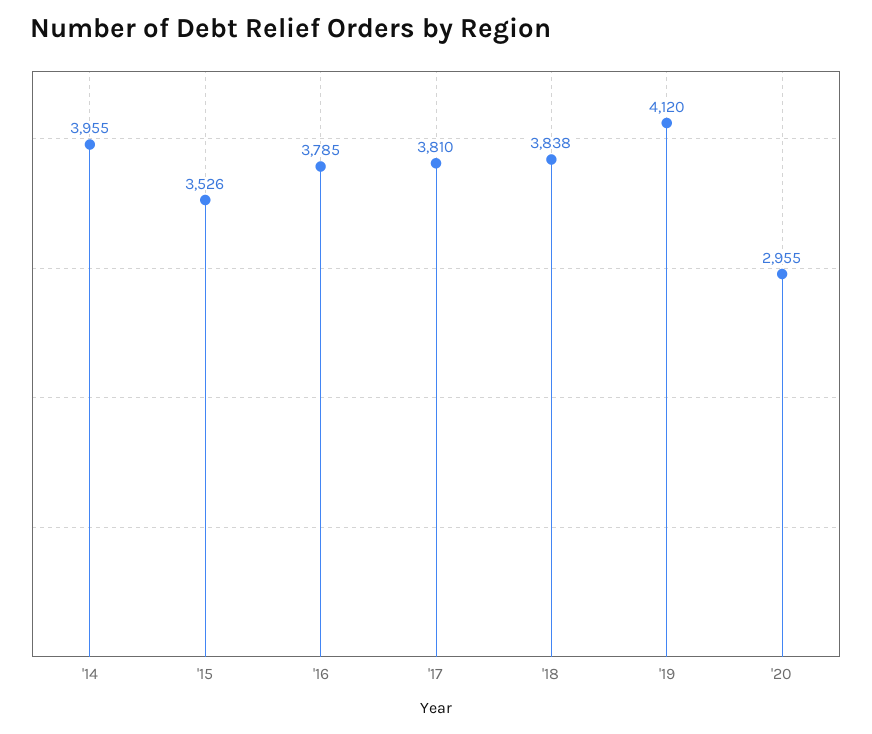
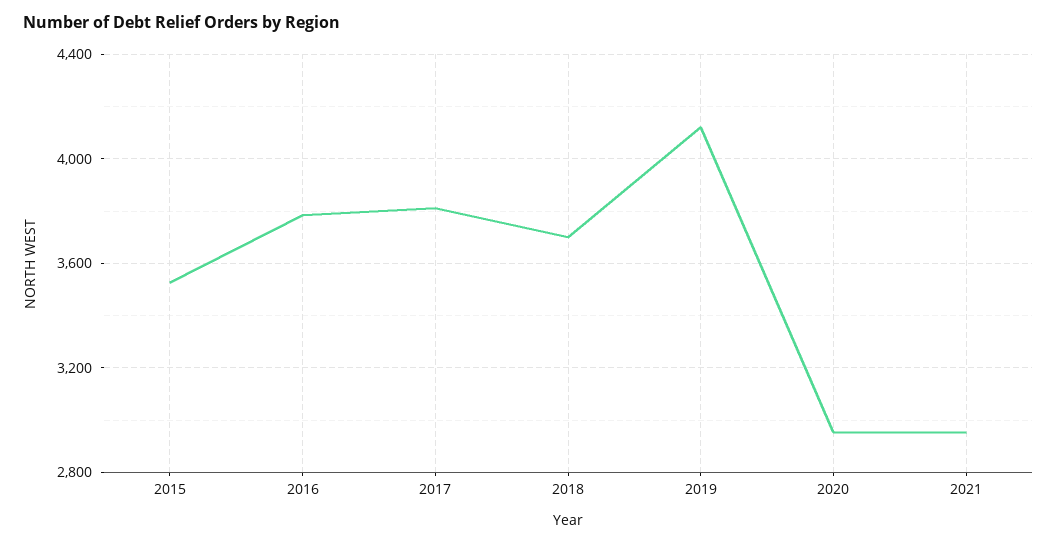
'14: 3955 -> none
'18: 3838 -> 3700
2021: none -> 2950

